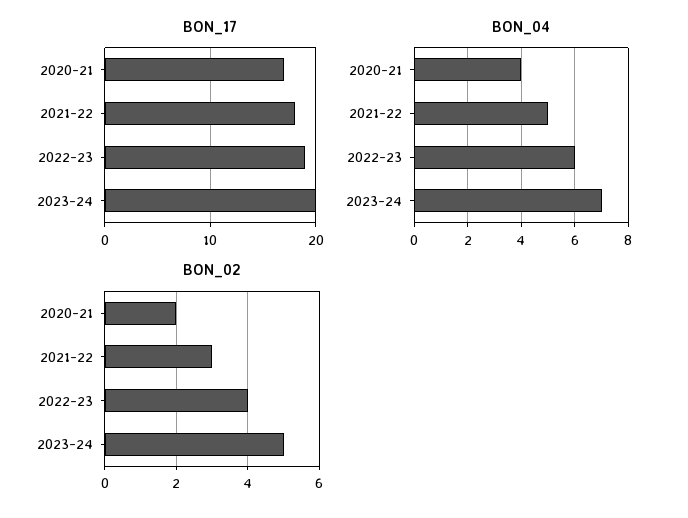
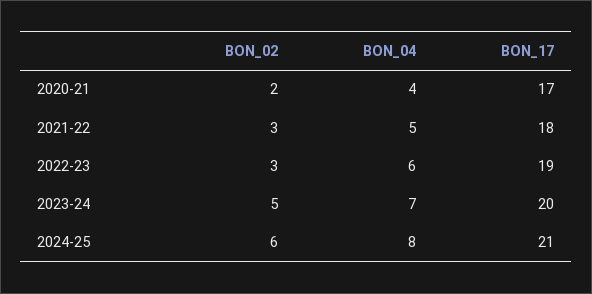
BON_02, 2022-23: 4 -> 3
BON_02, 2024-25: none -> 6
BON_04, 2024-25: none -> 8
BON_17, 2024-25: none -> 21

